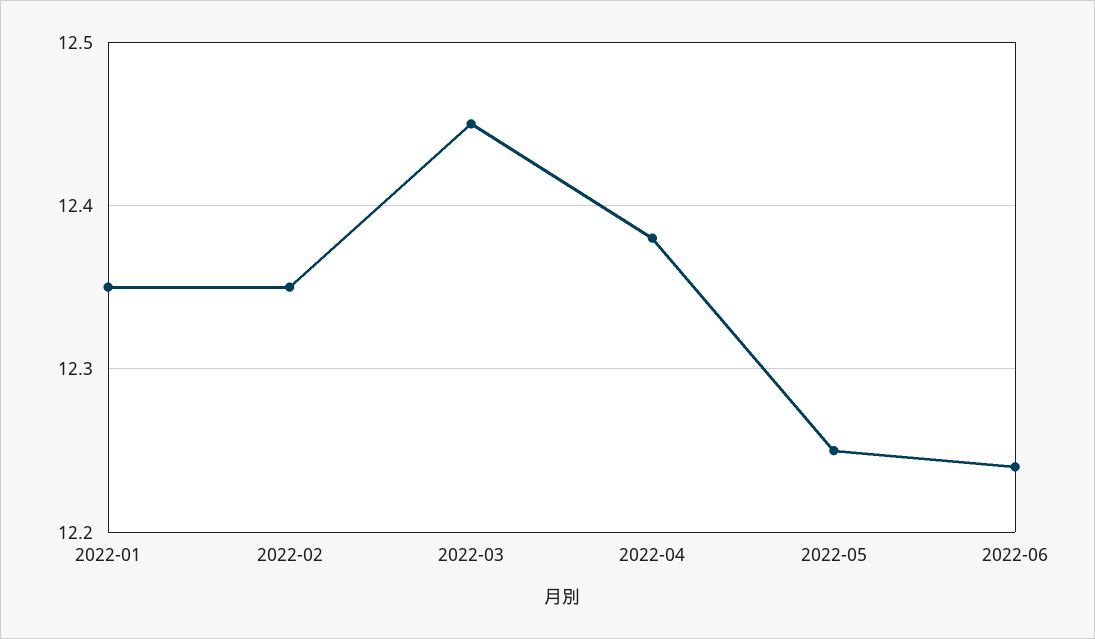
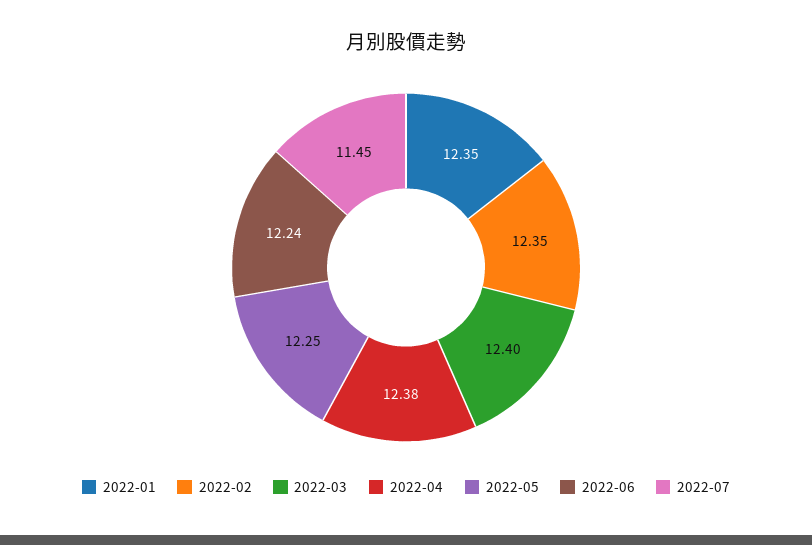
2022-03: 12.45 -> 12.4
2022-07: none -> 11.45

